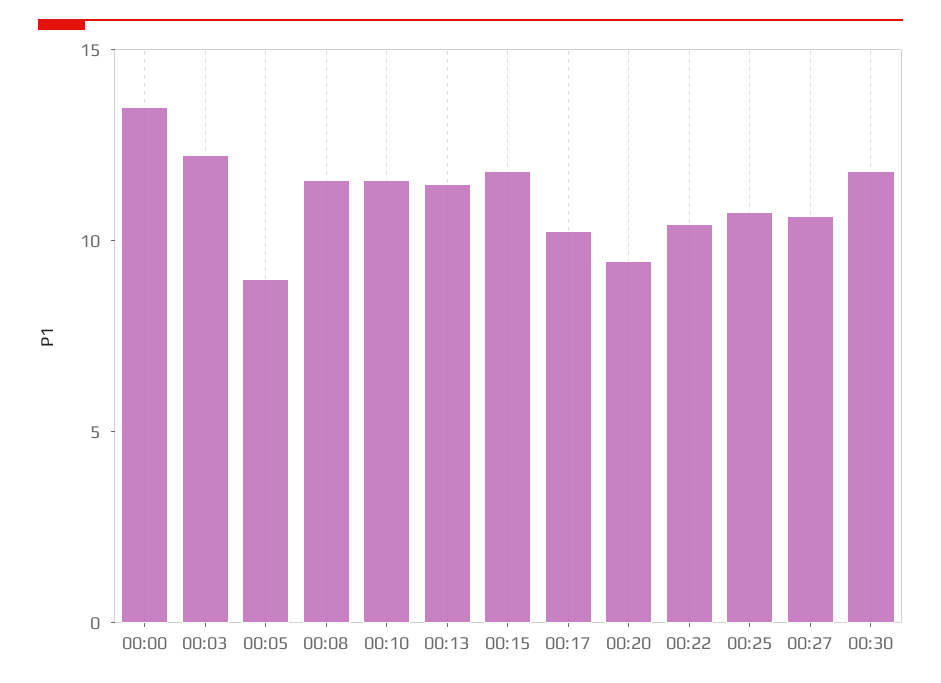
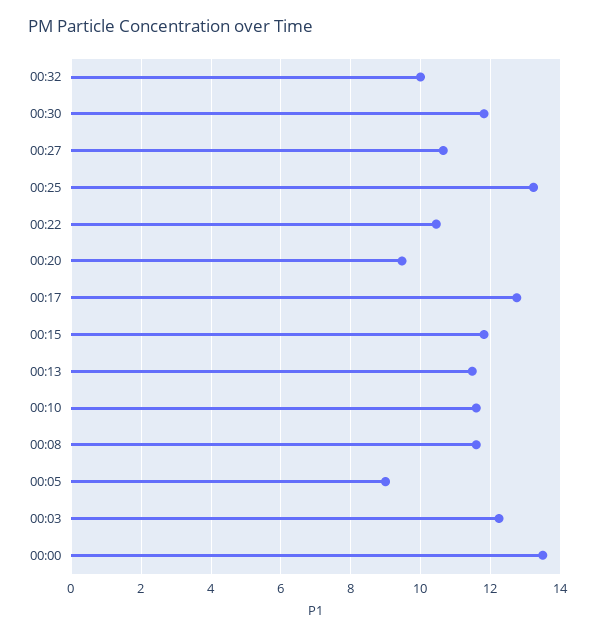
00:17: 10 -> 12.8
00:25: 11 -> 13.2
00:32: none -> 10

